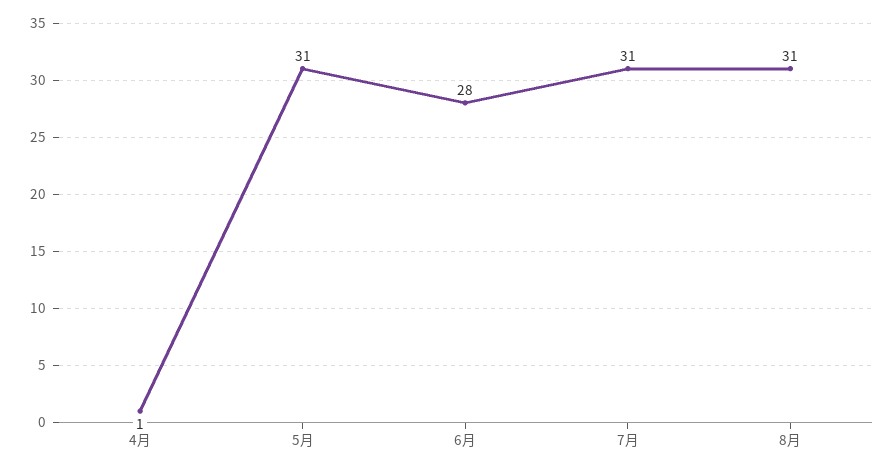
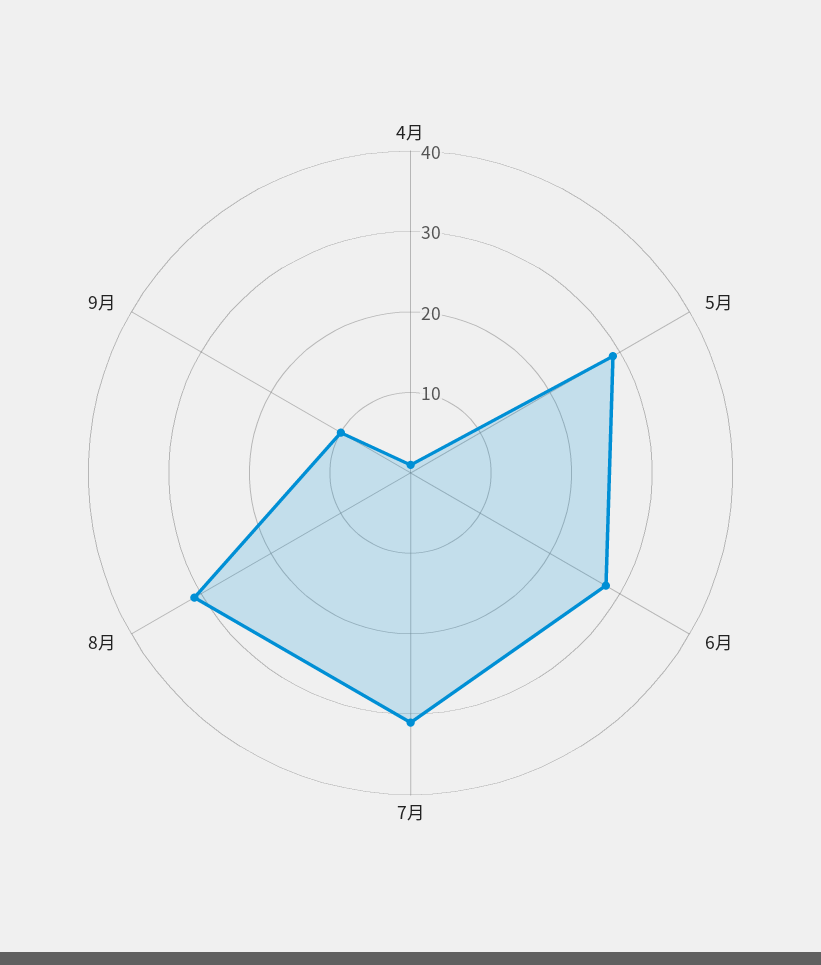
5月: 31 -> 29
9月: none -> 10

